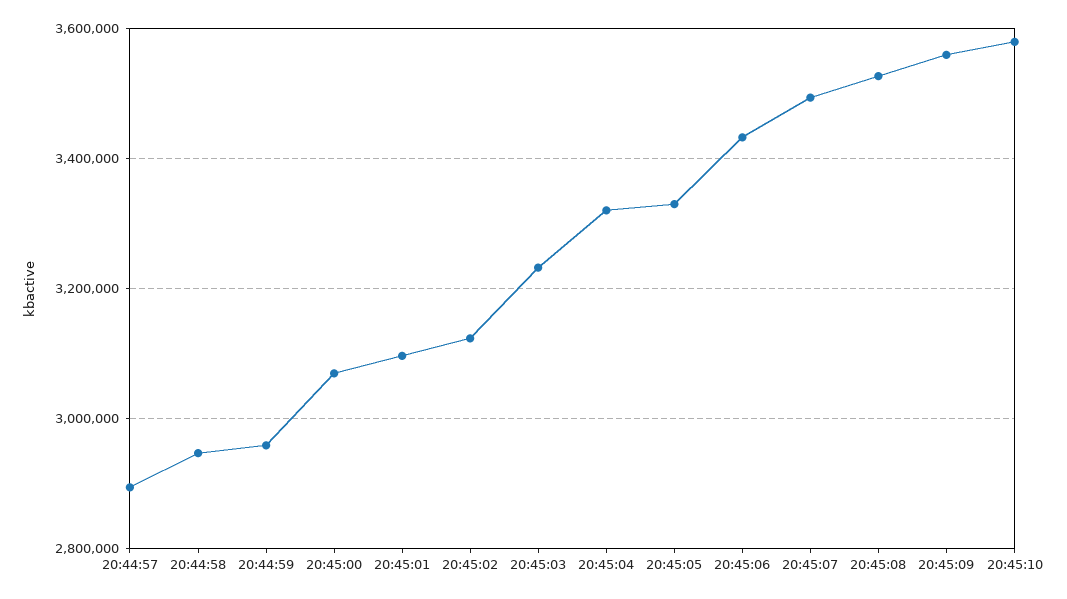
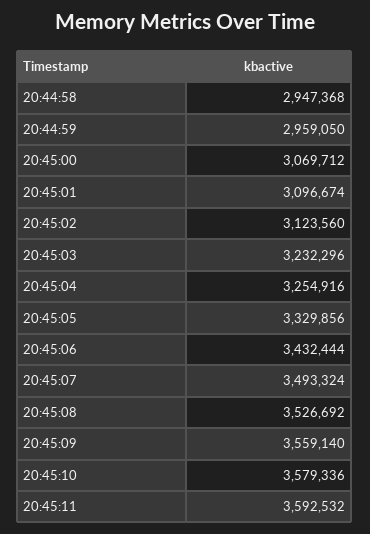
20:44:57: 2900000 -> none
20:45:04: 3320000 -> 3254916
20:45:11: none -> 3592532

